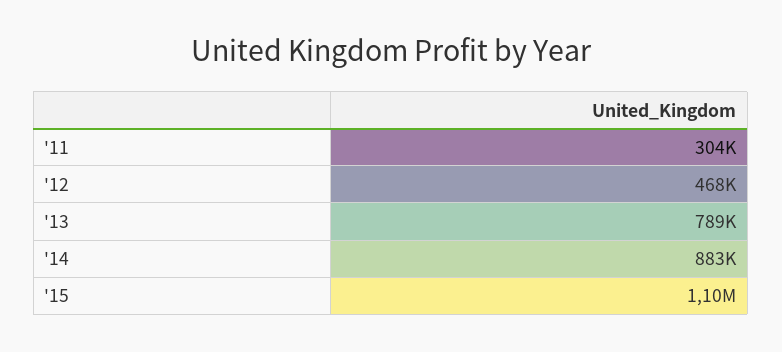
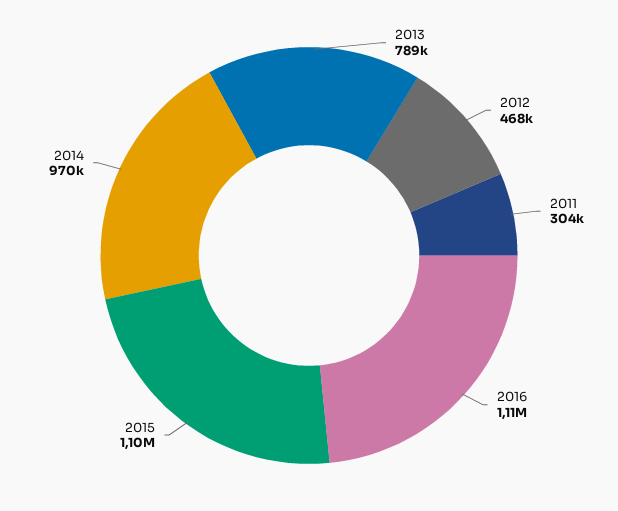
'14: 883000 -> 970000
2016: none -> 1110000

